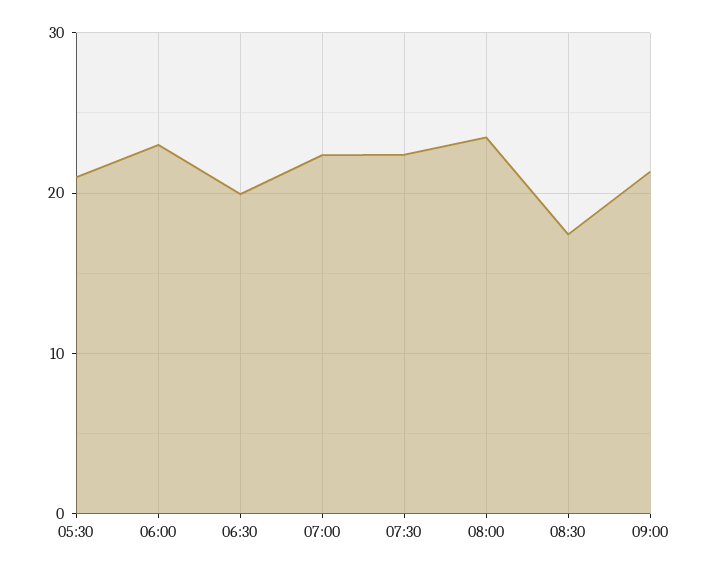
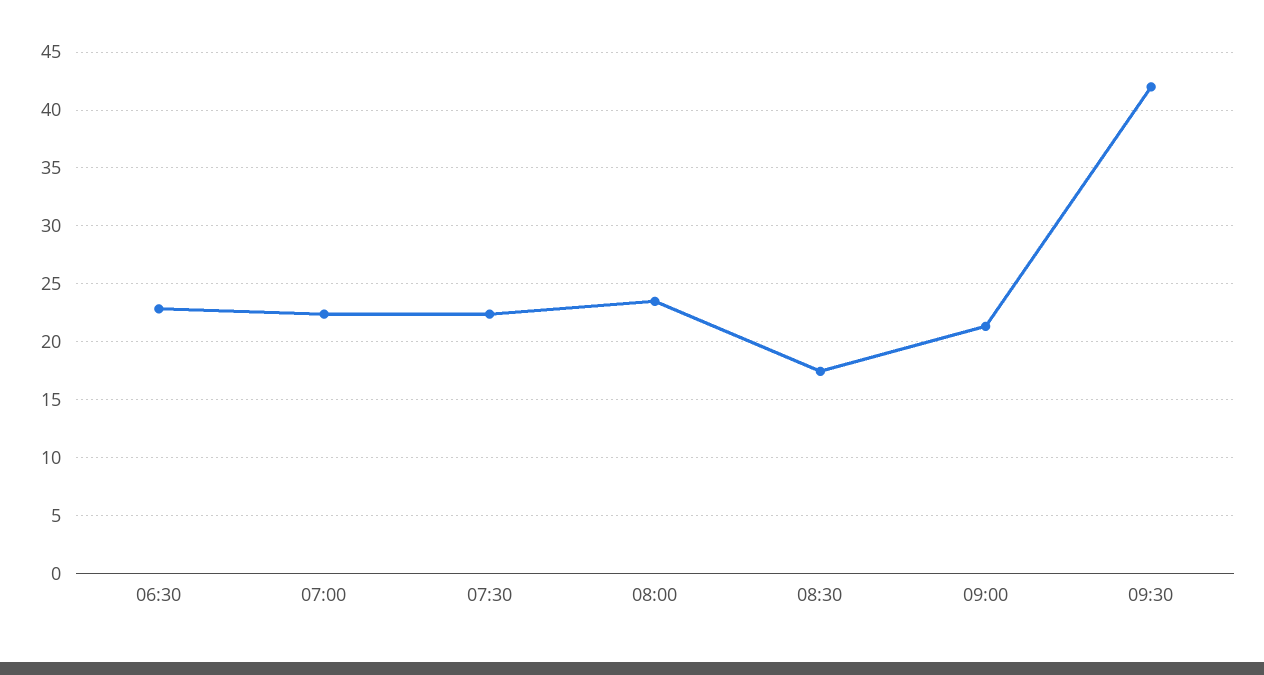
05:30: 21 -> none
06:00: 23 -> none
06:30: 20 -> 23
09:30: none -> 42

